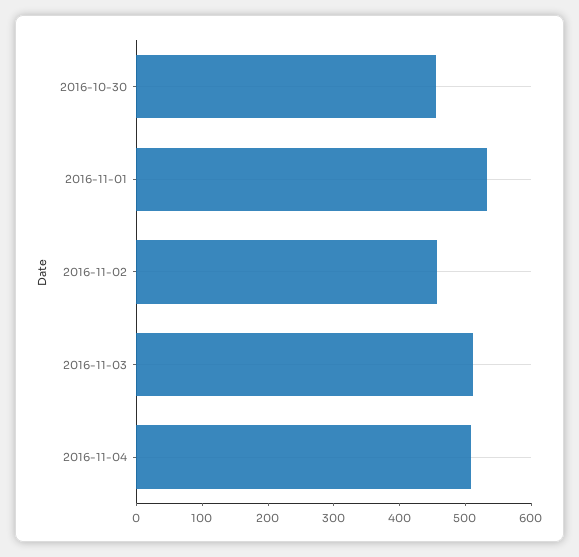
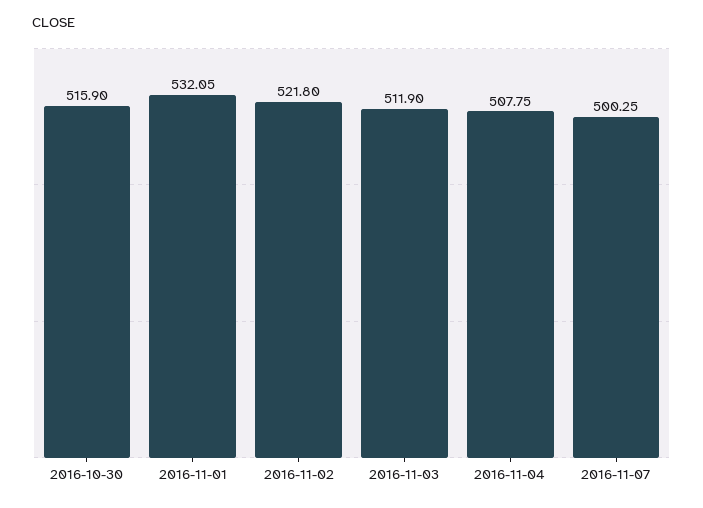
2016-10-30: 460 -> 515.9
2016-11-02: 460 -> 521.8
2016-11-07: none -> 500.25

